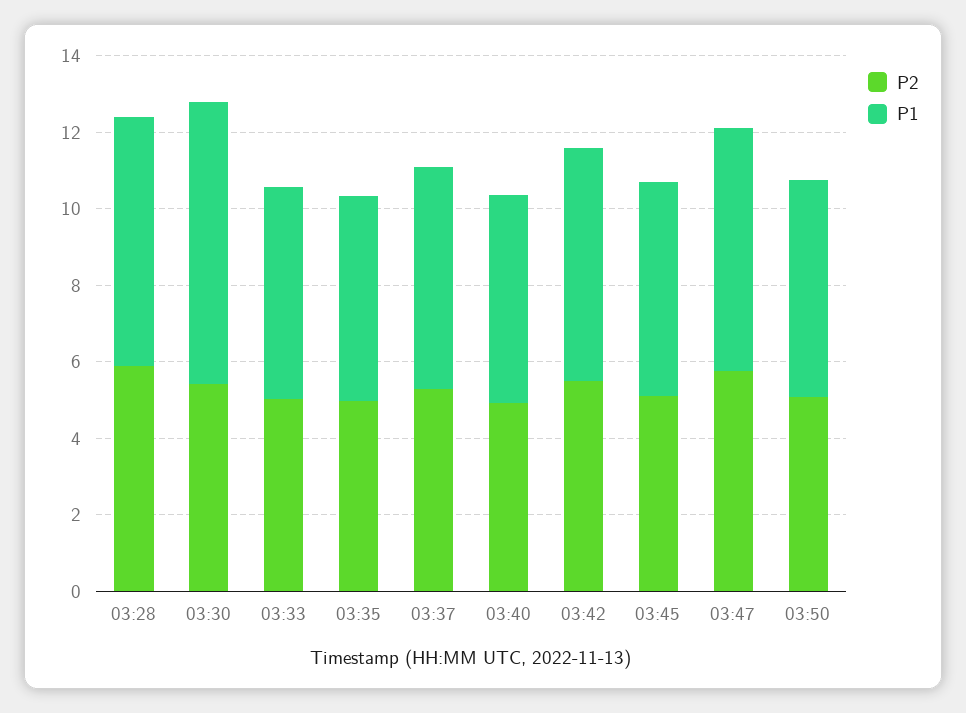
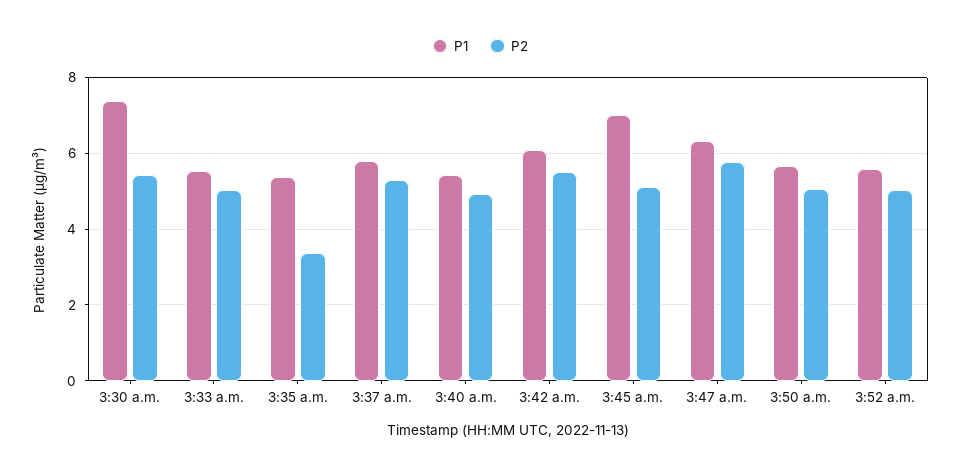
P2, 03:28: 6 -> none
P1, 03:28: 6.5 -> none
P2, 03:35: 5 -> 3.4
P1, 03:45: 5.5 -> 7
P1, 3:52 a.m.: none -> 5.6
P2, 3:52 a.m.: none -> 5

